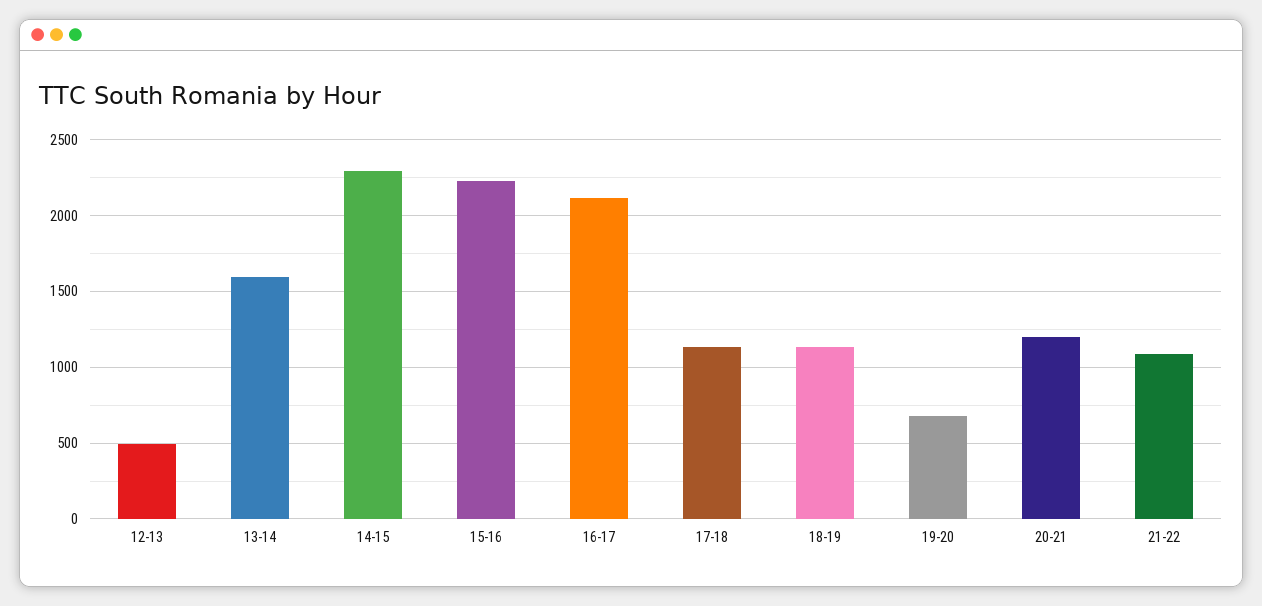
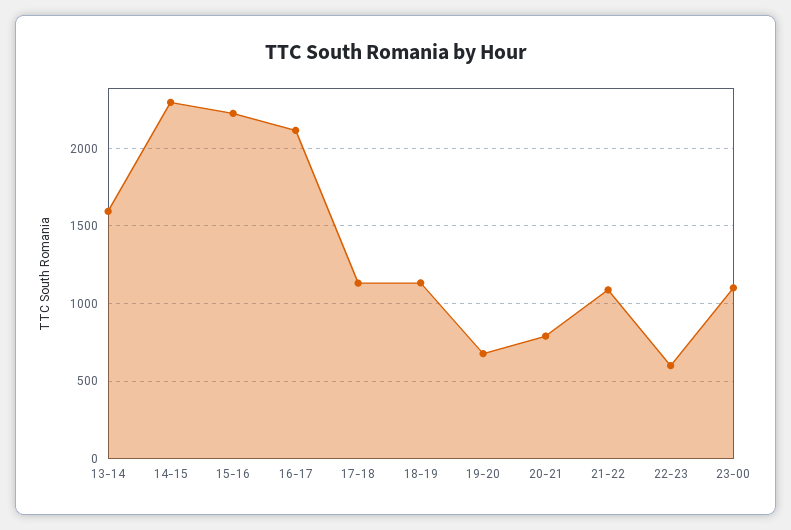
12-13: 500 -> none
20-21: 1200 -> 800
22-23: none -> 600
23-00: none -> 1100

